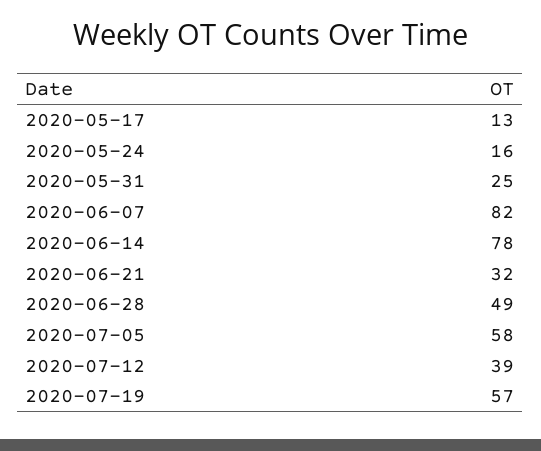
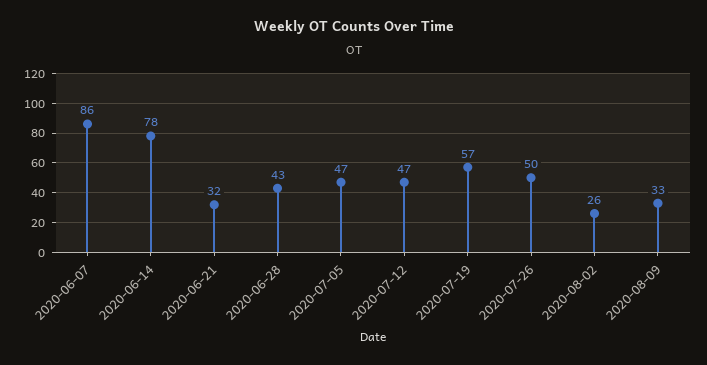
2020-05-17: 13 -> none
2020-05-24: 16 -> none
2020-05-31: 25 -> none
2020-06-07: 82 -> 86
2020-06-28: 49 -> 43
2020-07-05: 58 -> 47
2020-07-12: 39 -> 47
2020-07-26: none -> 50
2020-08-02: none -> 26
2020-08-09: none -> 33

